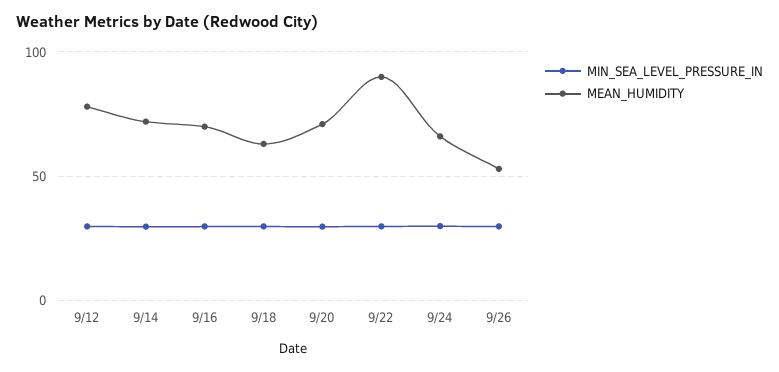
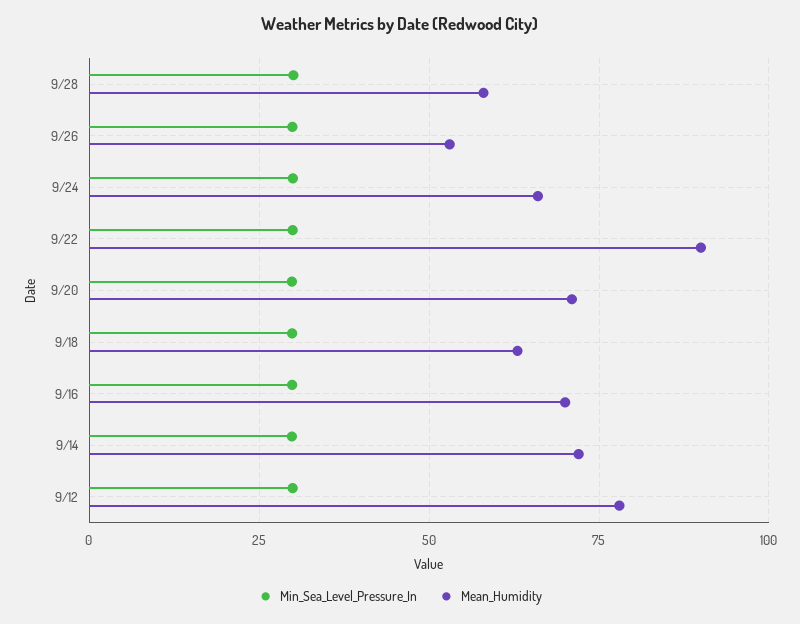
MIN_SEA_LEVEL_PRESSURE_IN, 9/28: none -> 30
MEAN_HUMIDITY, 9/28: none -> 57.5

